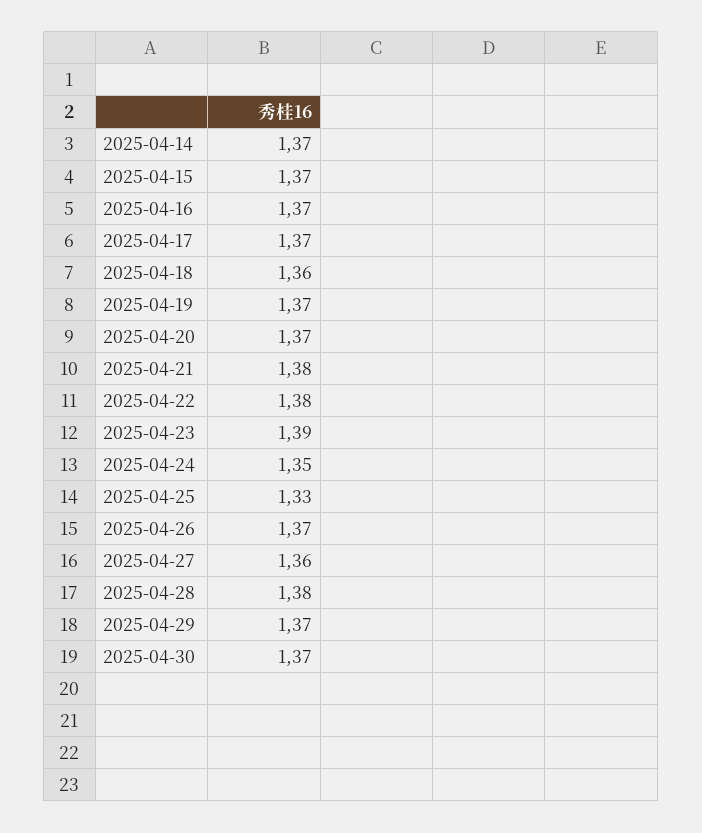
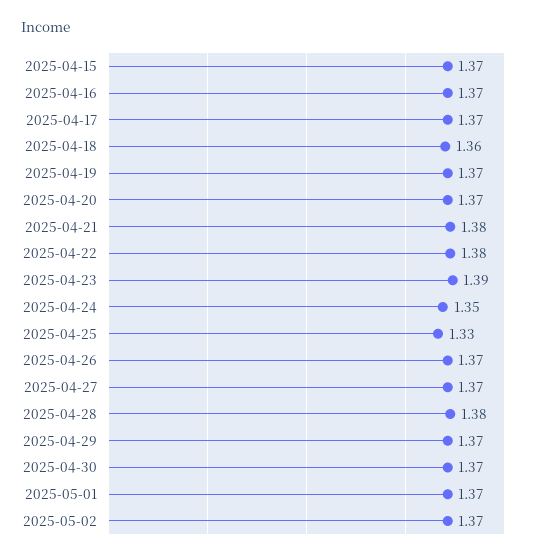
2025-04-14: 1.37 -> none
2025-04-27: 1.36 -> 1.37
2025-05-01: none -> 1.37
2025-05-02: none -> 1.37

